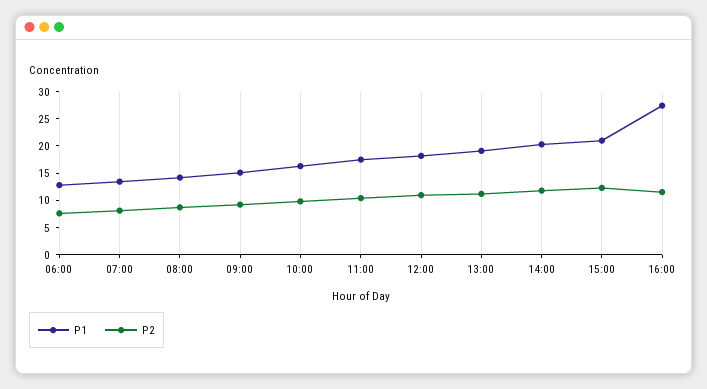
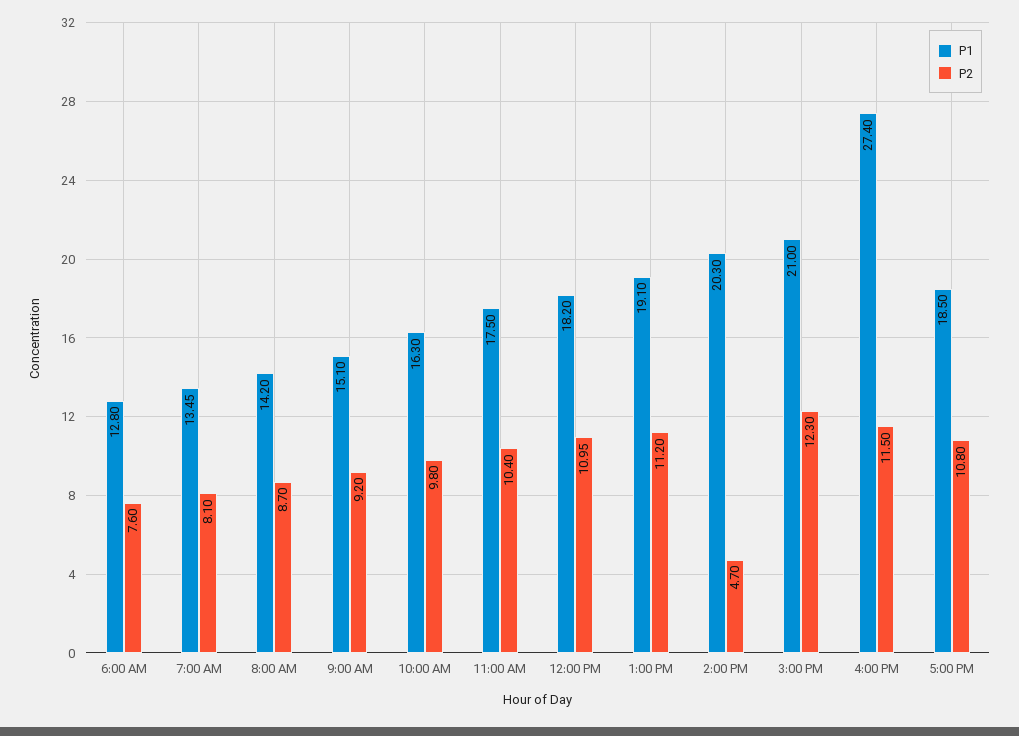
P2, 14:00: 12.5 -> 4.7
P1, 5:00 PM: none -> 18.5
P2, 5:00 PM: none -> 10.8

